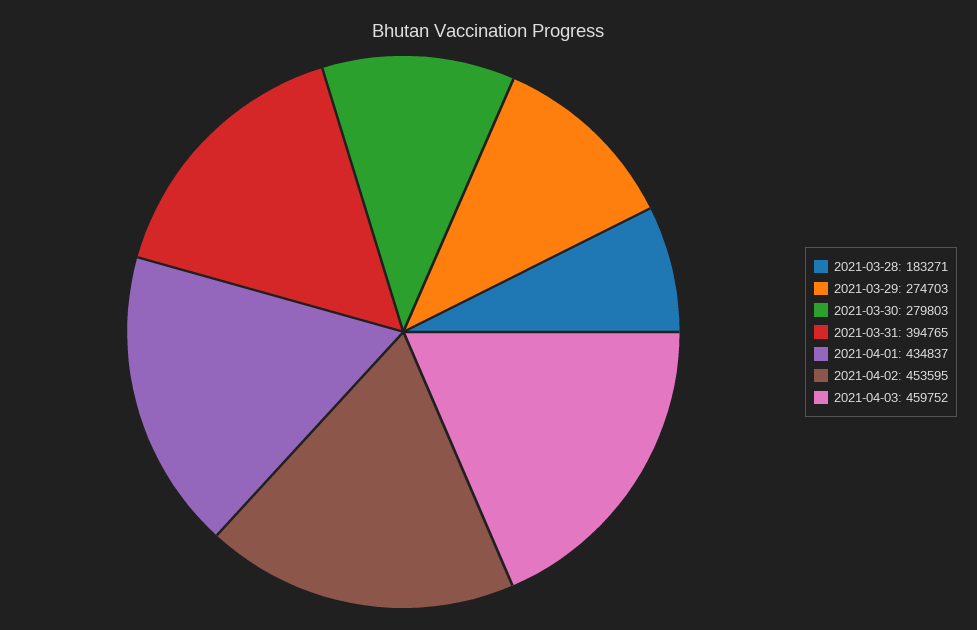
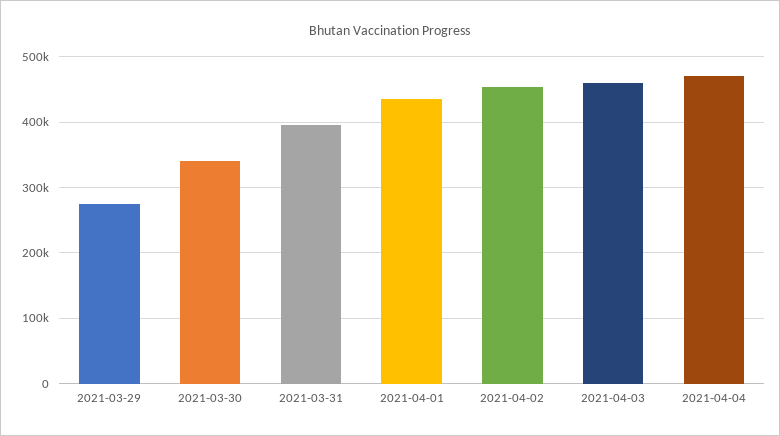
2021-03-28: 183271 -> none
2021-03-30: 279803 -> 340000
2021-04-04: none -> 470000

